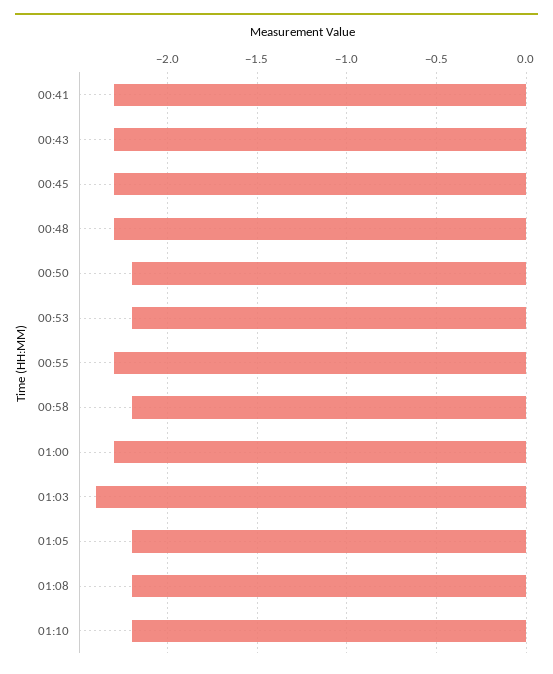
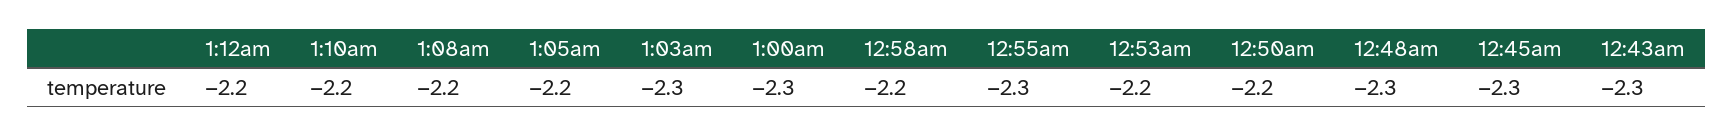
00:41: -2.3 -> none
01:03: -2.4 -> -2.3
1:12am: none -> -2.2

